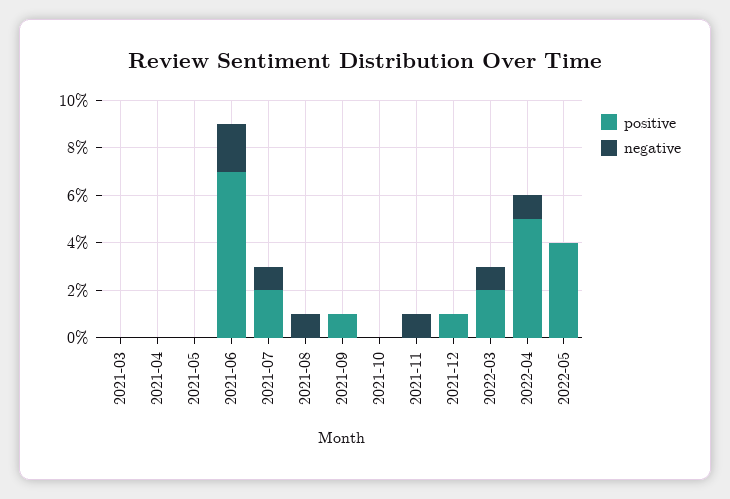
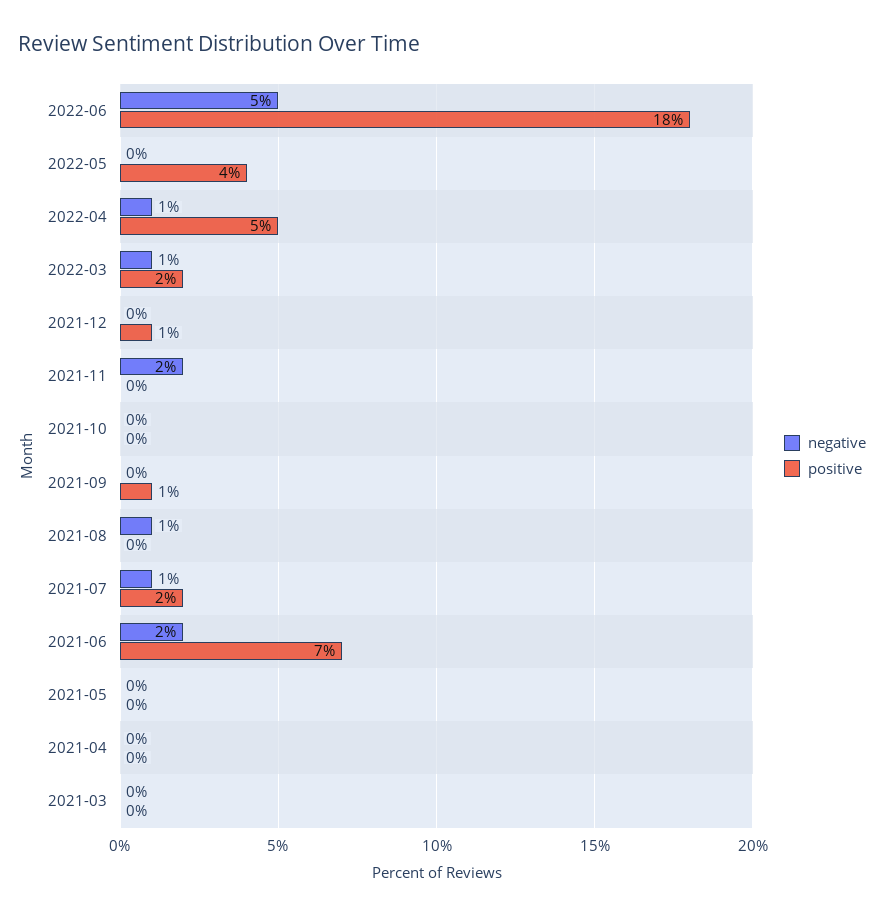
negative, 2021-11: 1 -> 2
negative, 2022-06: none -> 5
positive, 2022-06: none -> 18

